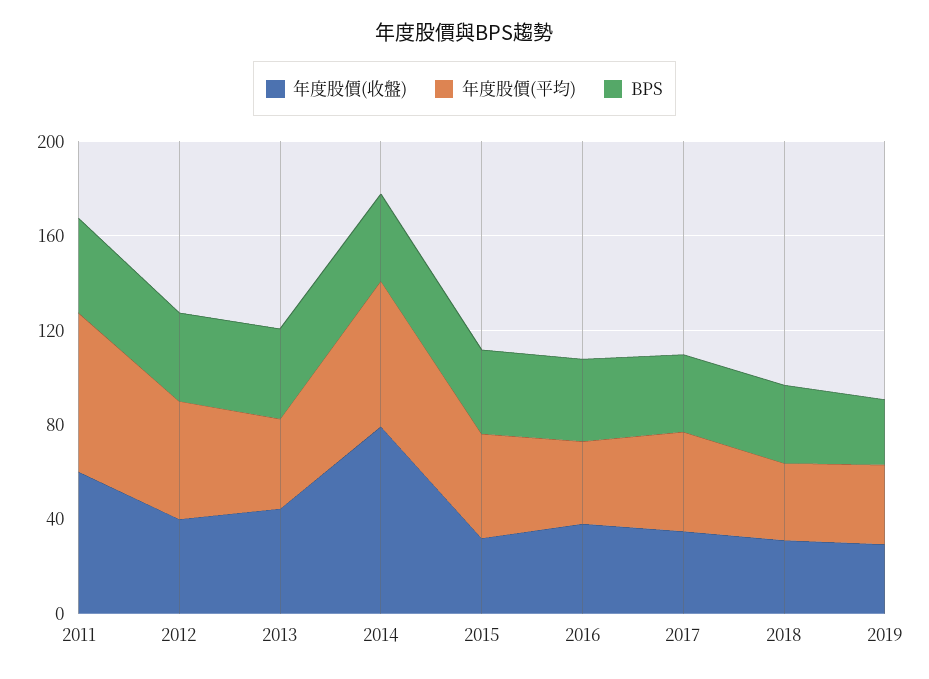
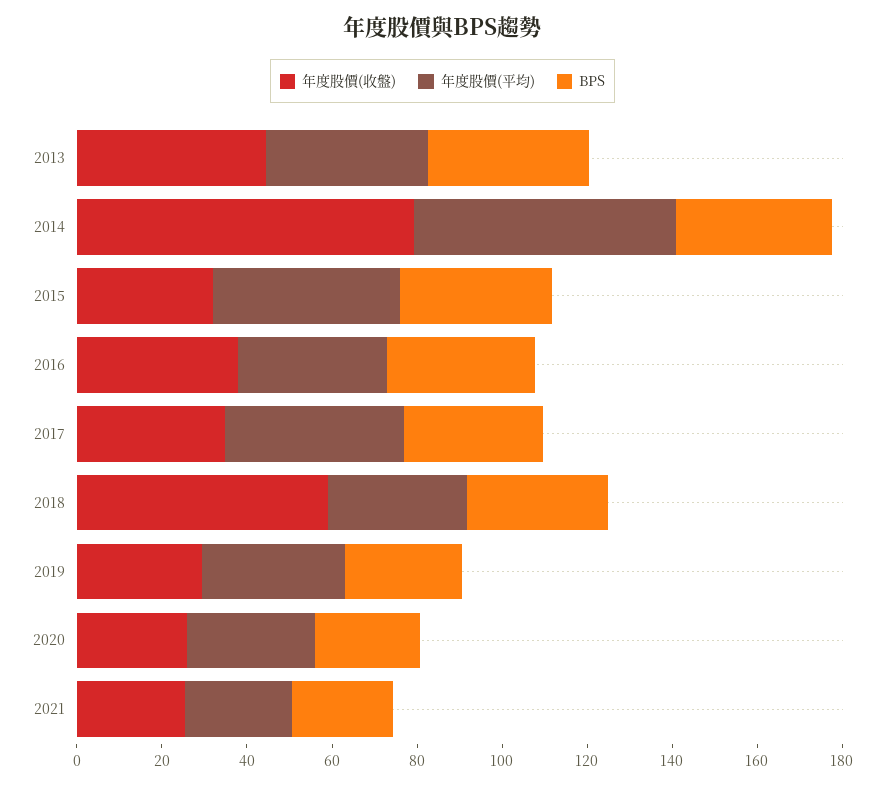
年度股價(收盤), 2011: 60 -> none
年度股價(平均), 2011: 70 -> none
BPS, 2011: 40 -> none
年度股價(收盤), 2012: 40 -> none
年度股價(平均), 2012: 50 -> none
BPS, 2012: 40 -> none
年度股價(收盤), 2018: 30 -> 60
年度股價(收盤), 2020: none -> 25
年度股價(平均), 2020: none -> 30
BPS, 2020: none -> 25
年度股價(收盤), 2021: none -> 25
年度股價(平均), 2021: none -> 25
BPS, 2021: none -> 25

